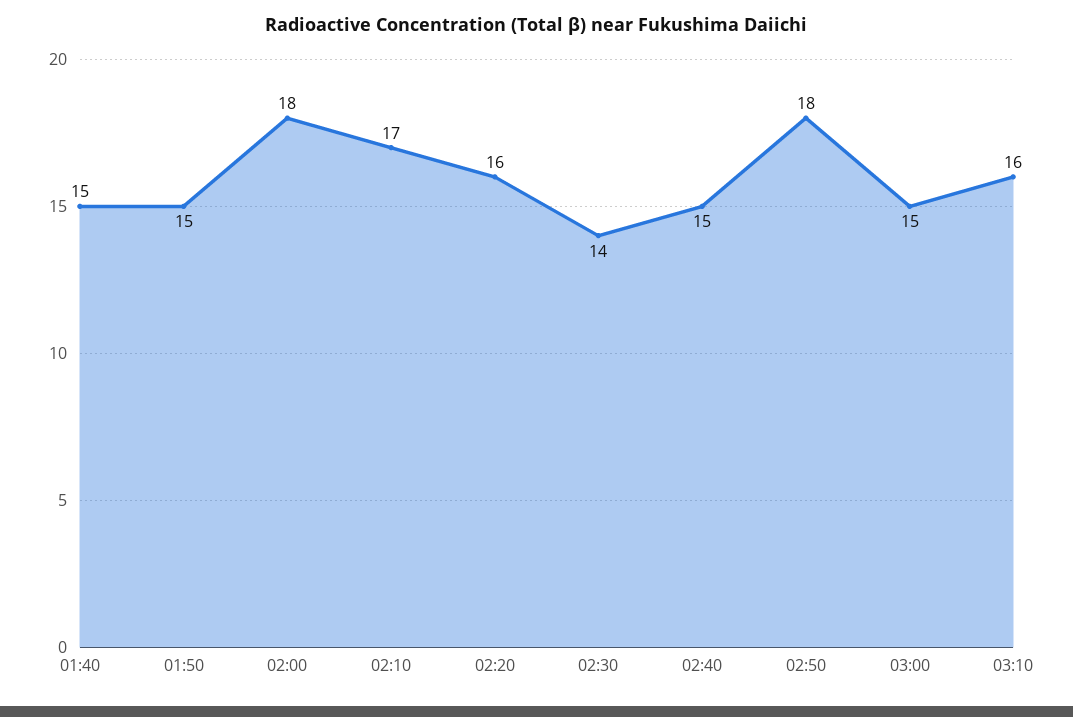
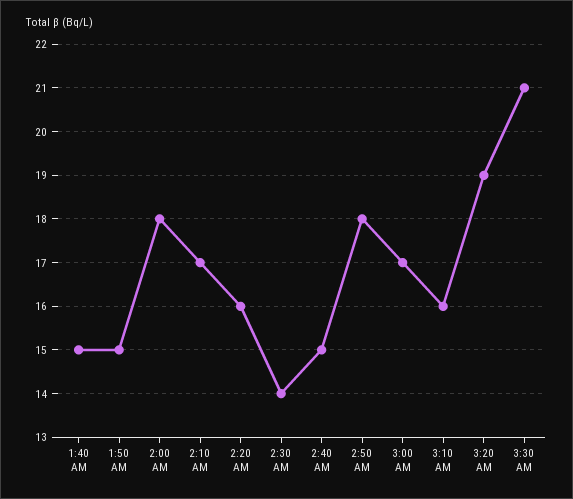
03:00: 15 -> 17
3:20 AM: none -> 19
3:30 AM: none -> 21

